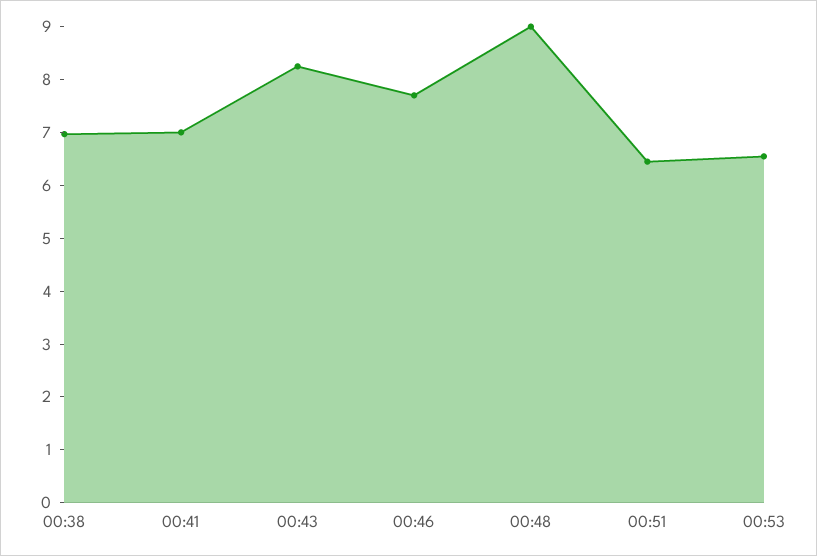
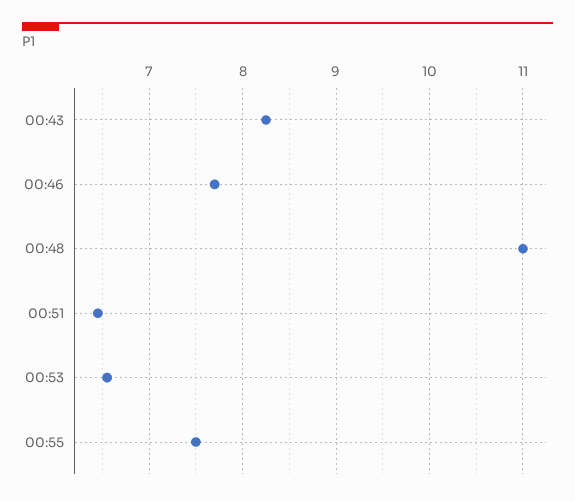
00:38: 7 -> none
00:41: 7 -> none
00:48: 9 -> 11
00:55: none -> 7.5

